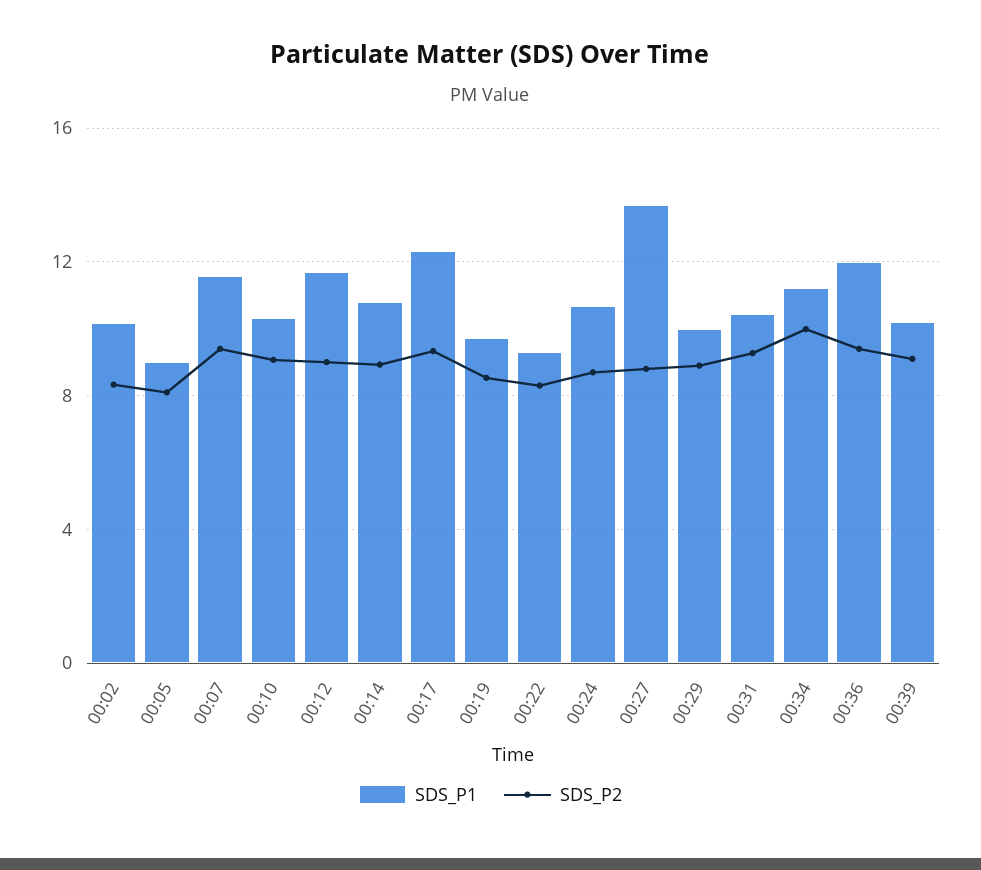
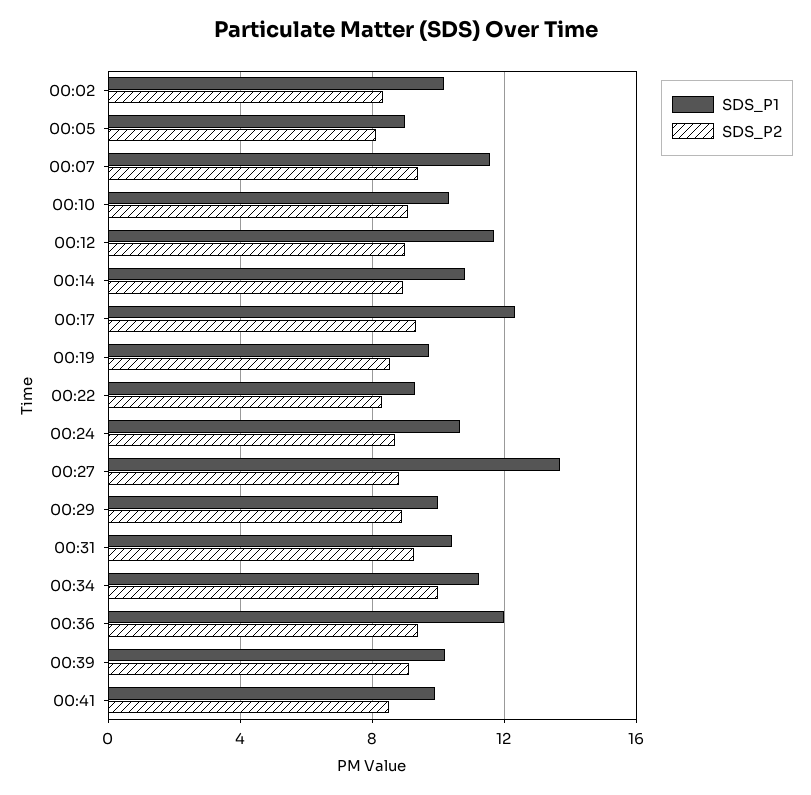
SDS_P1, 00:41: none -> 10
SDS_P2, 00:41: none -> 8.5

